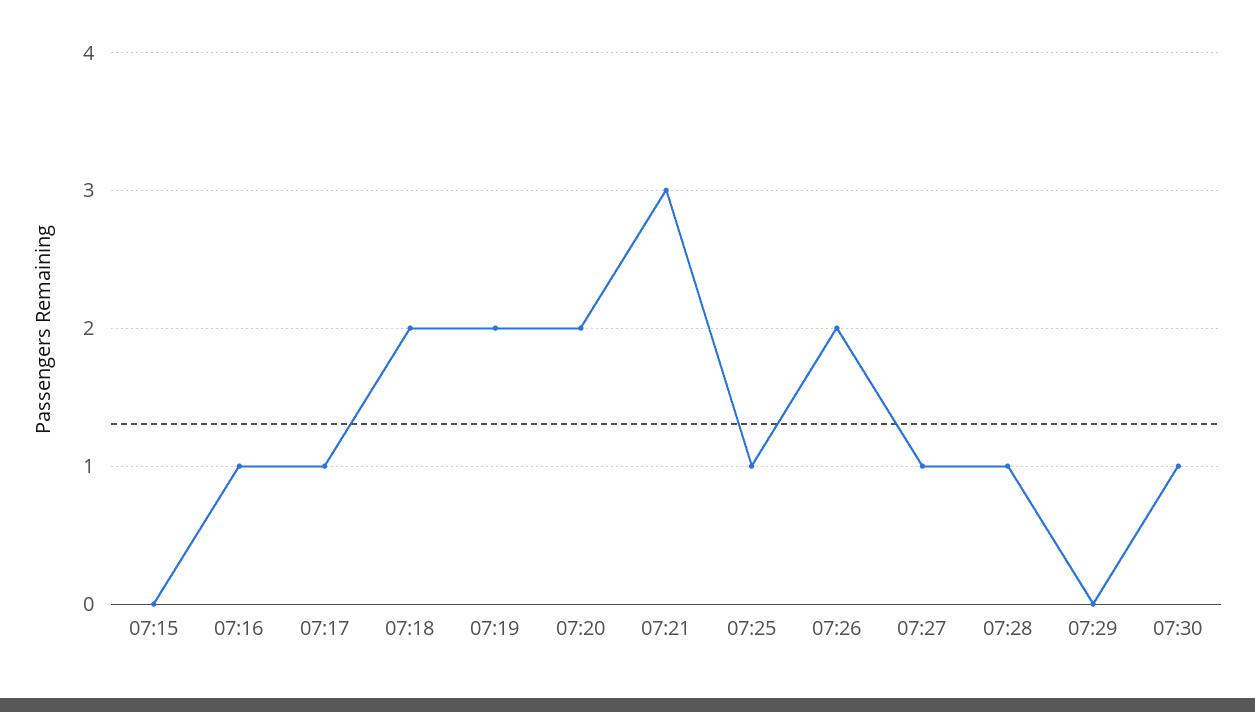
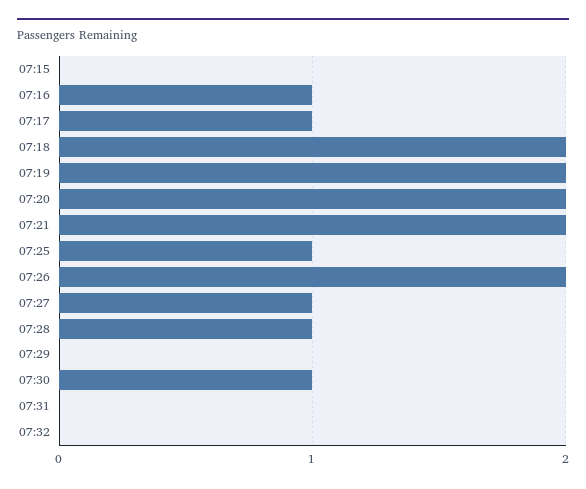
07:21: 3 -> 2
07:31: none -> 0
07:32: none -> 0

